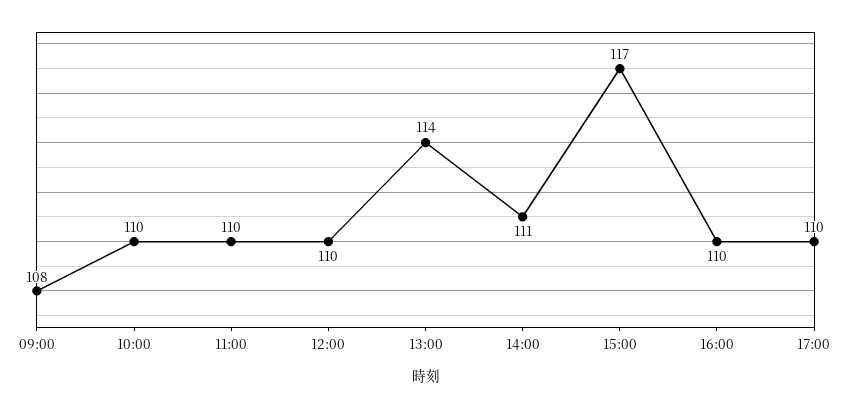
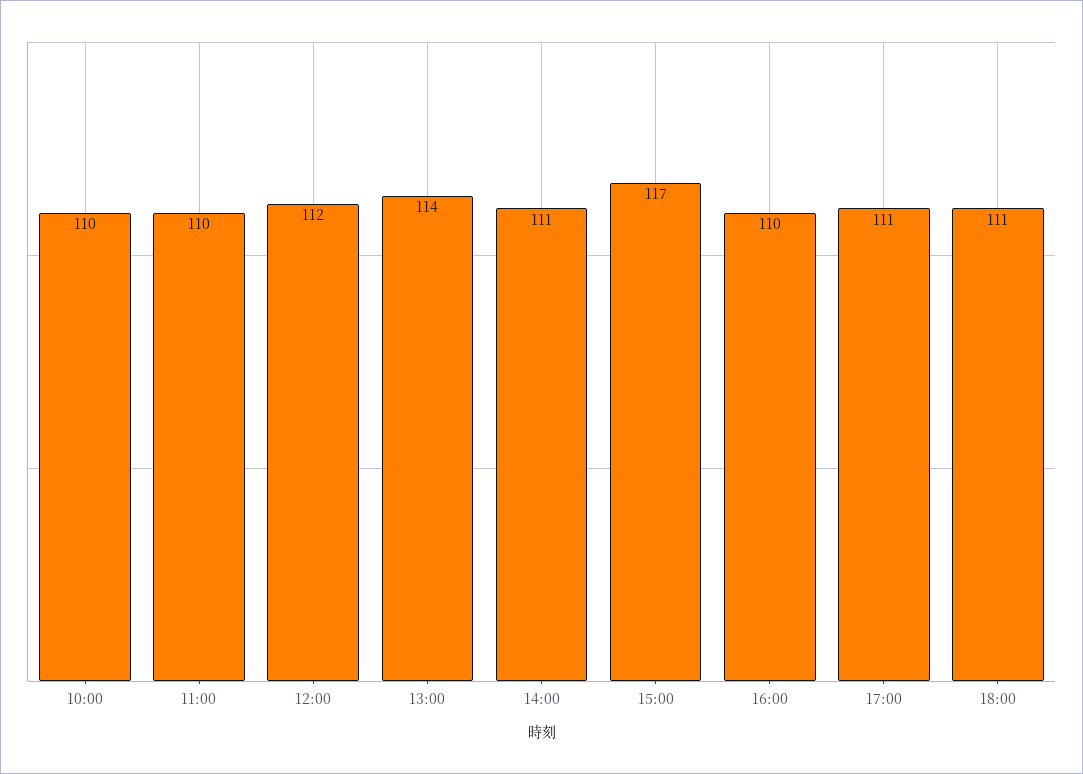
09:00: 108 -> none
12:00: 110 -> 112
17:00: 110 -> 111
18:00: none -> 111

